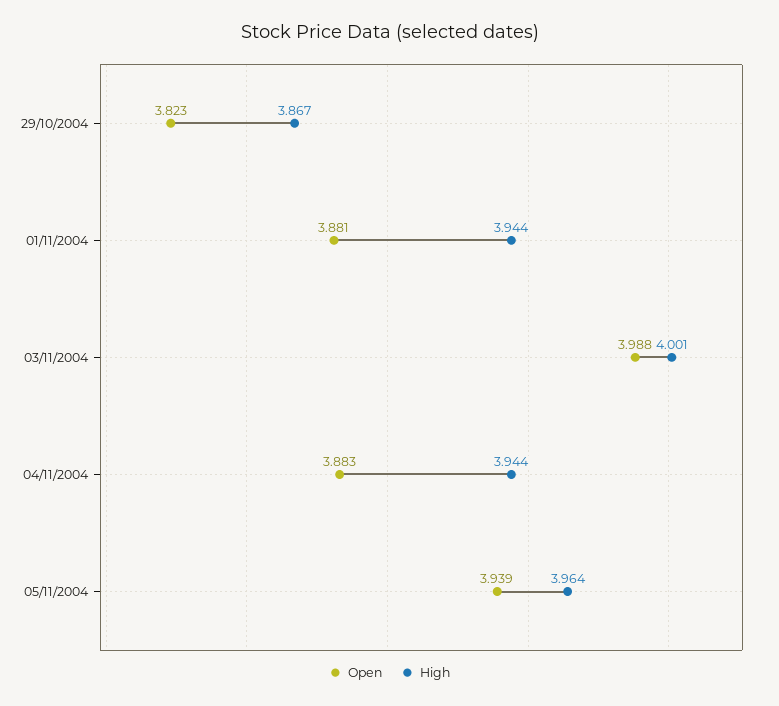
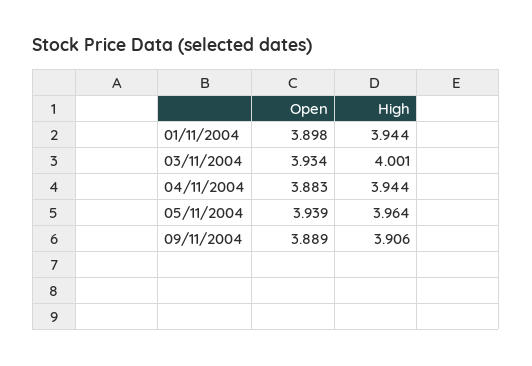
Open, 29/10/2004: 3.823 -> none
High, 29/10/2004: 3.867 -> none
Open, 01/11/2004: 3.881 -> 3.898
Open, 03/11/2004: 3.988 -> 3.934
Open, 09/11/2004: none -> 3.889
High, 09/11/2004: none -> 3.906

